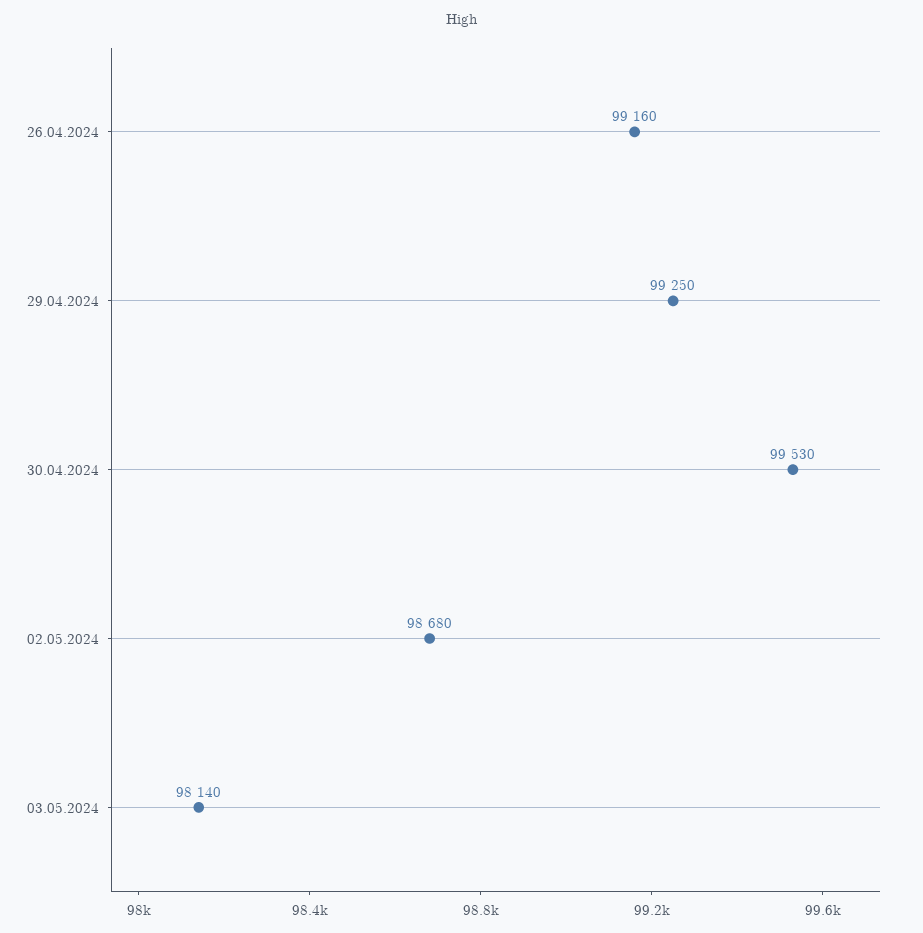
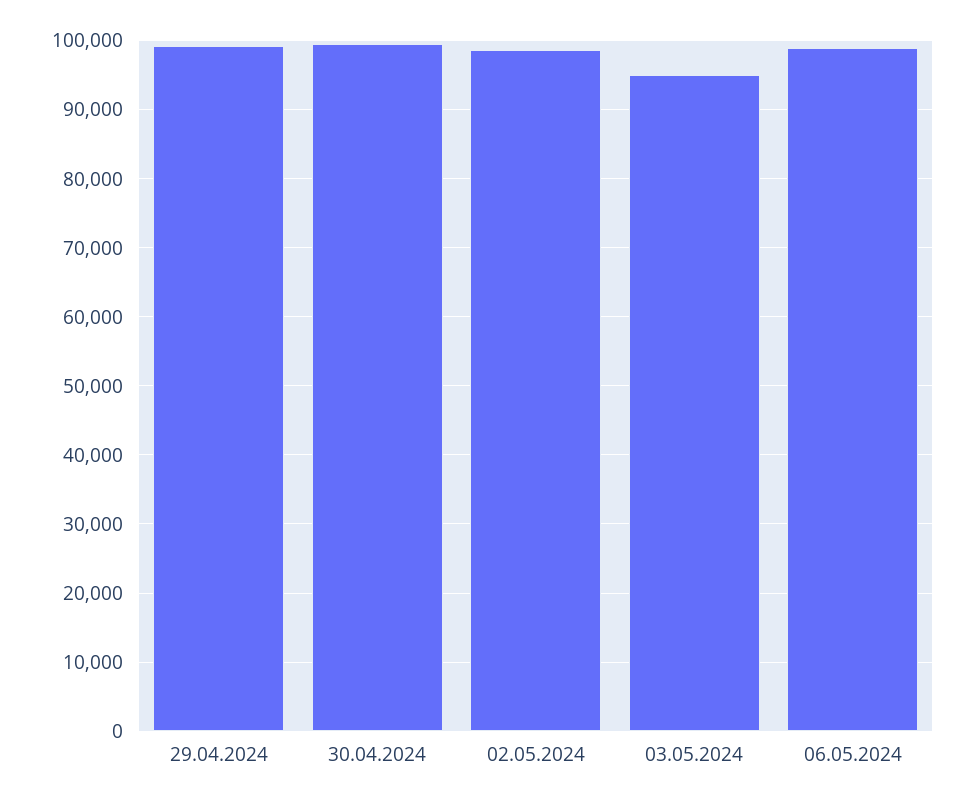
26.04.2024: 99160 -> none
03.05.2024: 98140 -> 95000
06.05.2024: none -> 99000

